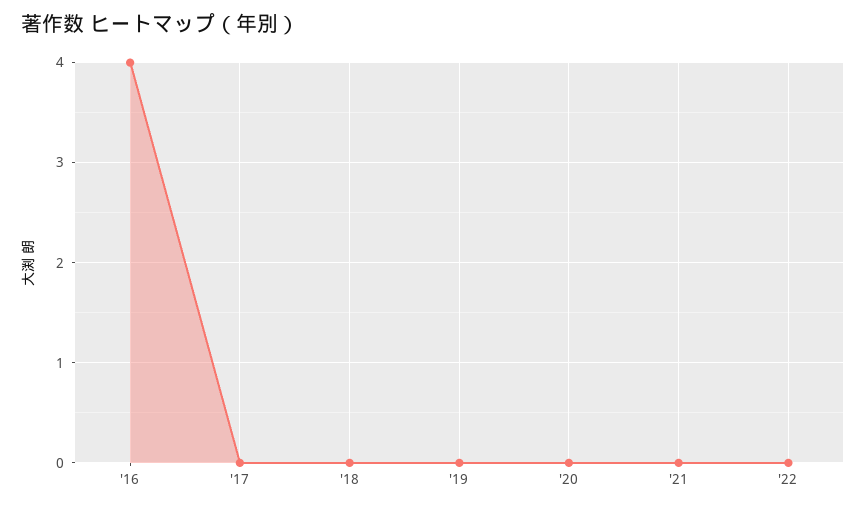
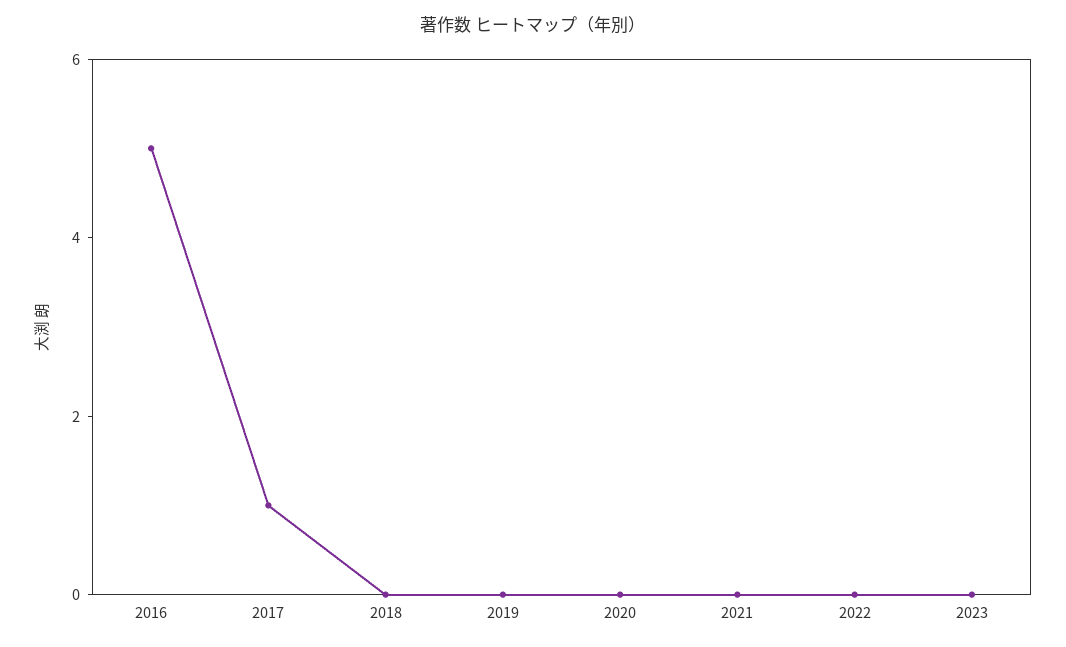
'16: 4 -> 5
'17: 0 -> 1
2023: none -> 0

